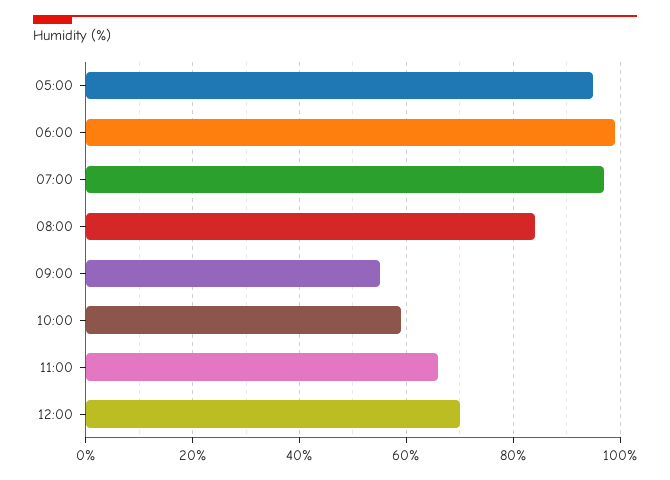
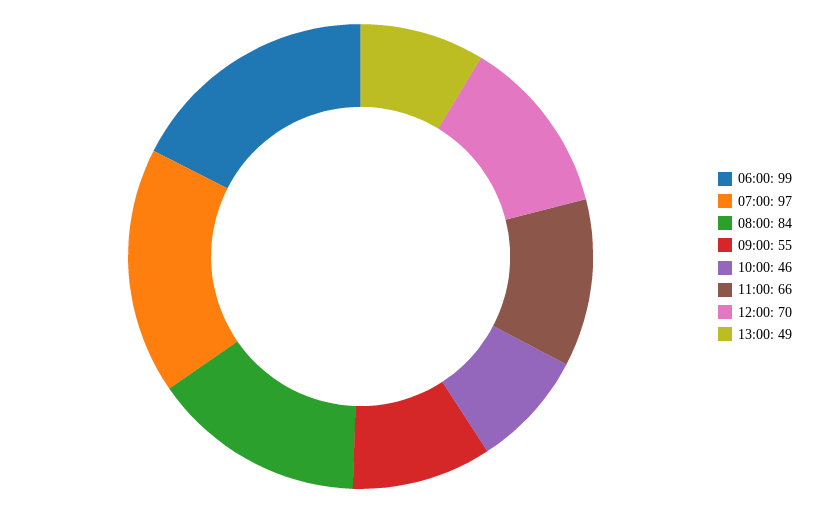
05:00: 95 -> none
10:00: 60 -> 46
13:00: none -> 49

